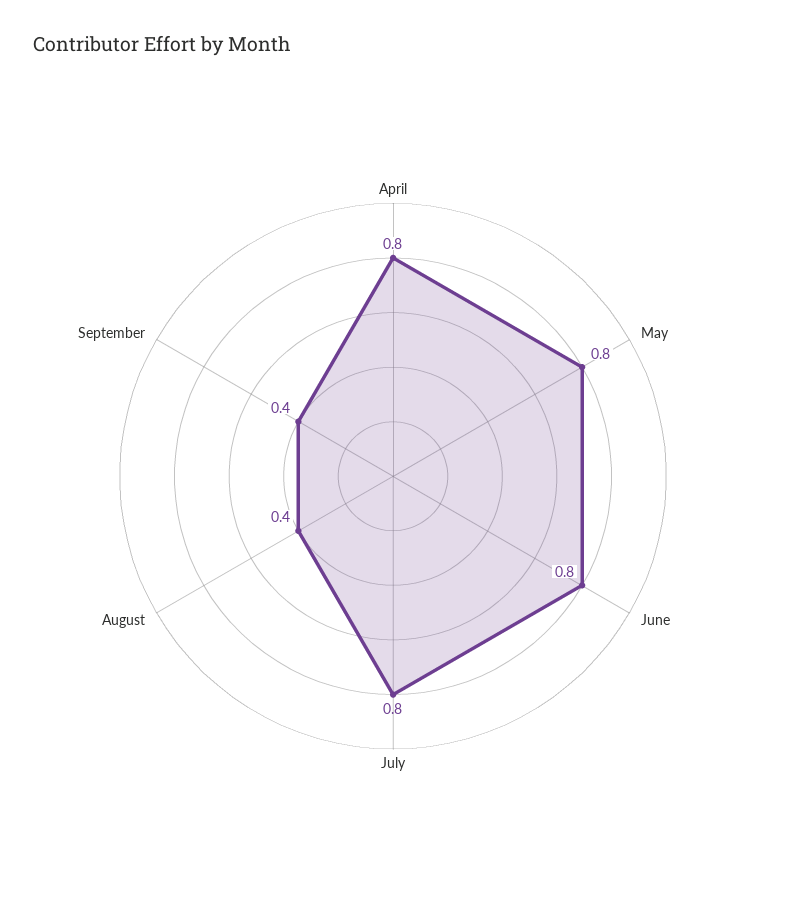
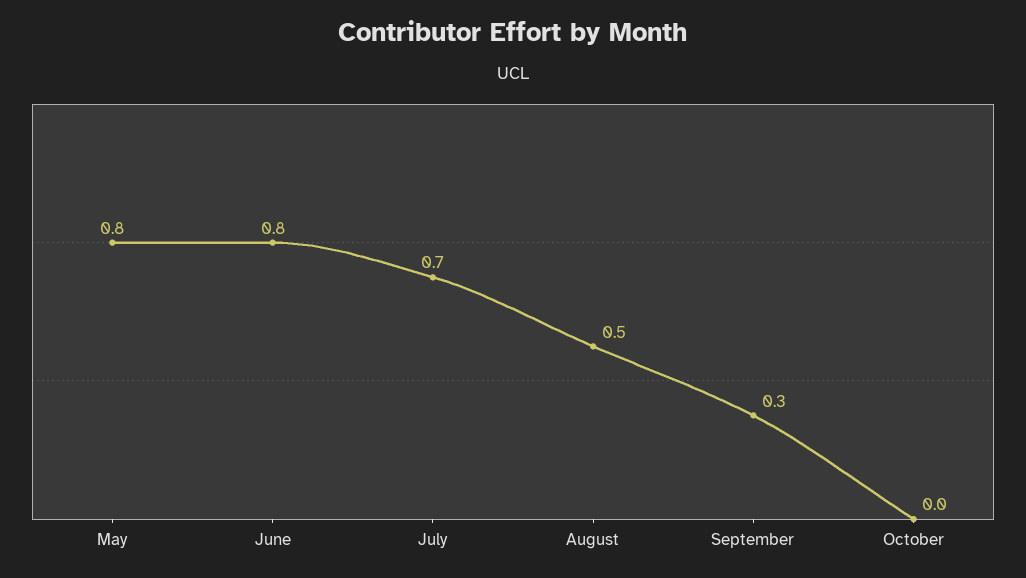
April: 0.8 -> none
July: 0.8 -> 0.7
August: 0.4 -> 0.5
September: 0.4 -> 0.3
October: none -> 0

